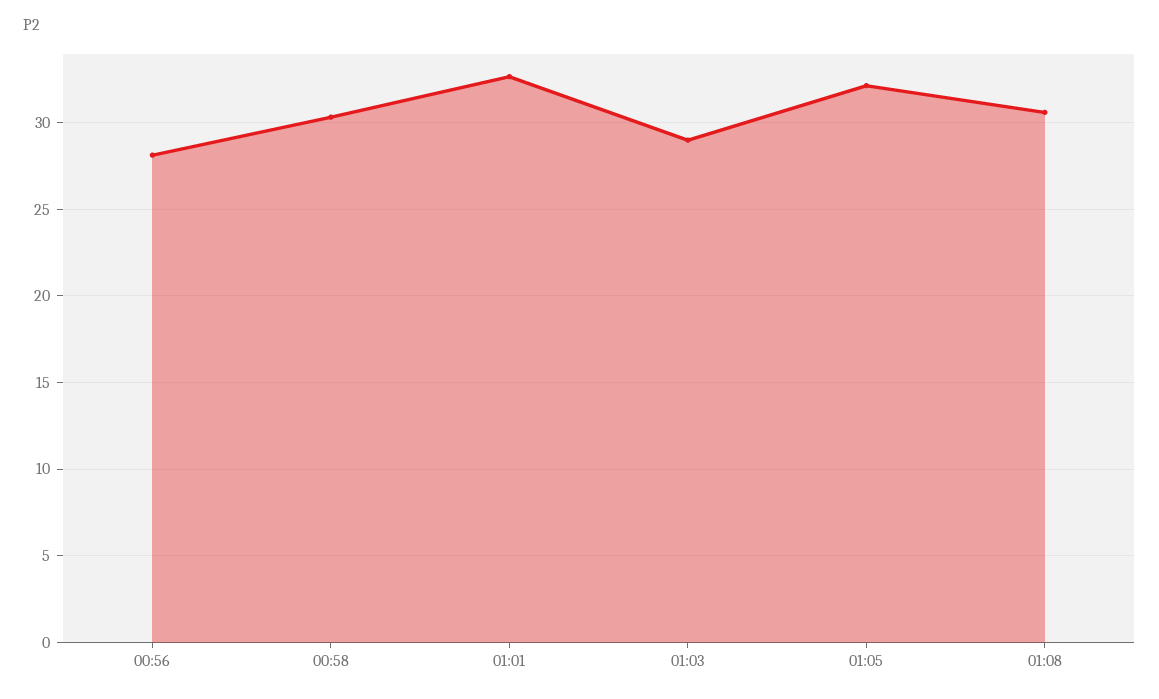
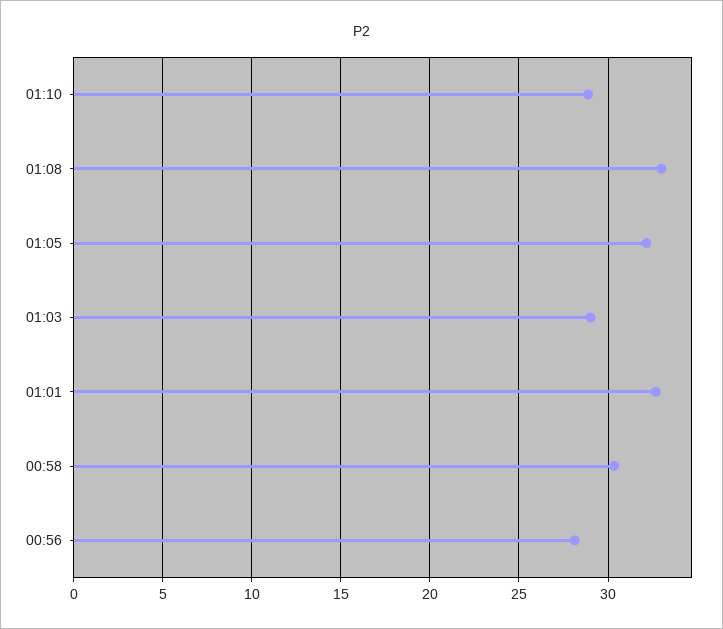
01:08: 30.5 -> 33
01:10: none -> 29

